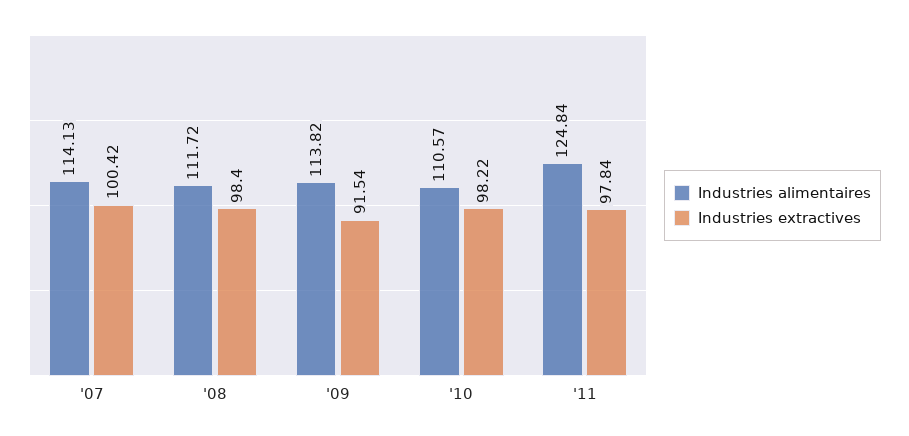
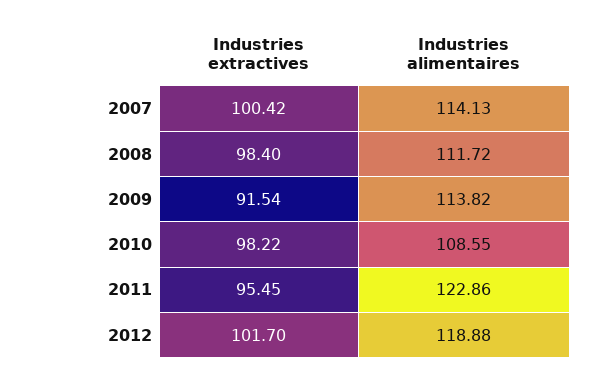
Industries alimentaires, '10: 110.57 -> 108.55
Industries alimentaires, '11: 124.84 -> 122.86
Industries extractives, '11: 97.84 -> 95.45
Industries extractives, 2012: none -> 101.7
Industries alimentaires, 2012: none -> 118.88

